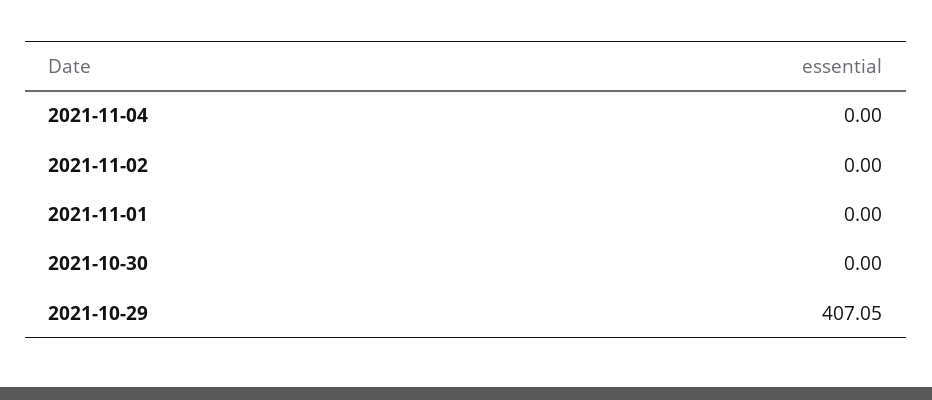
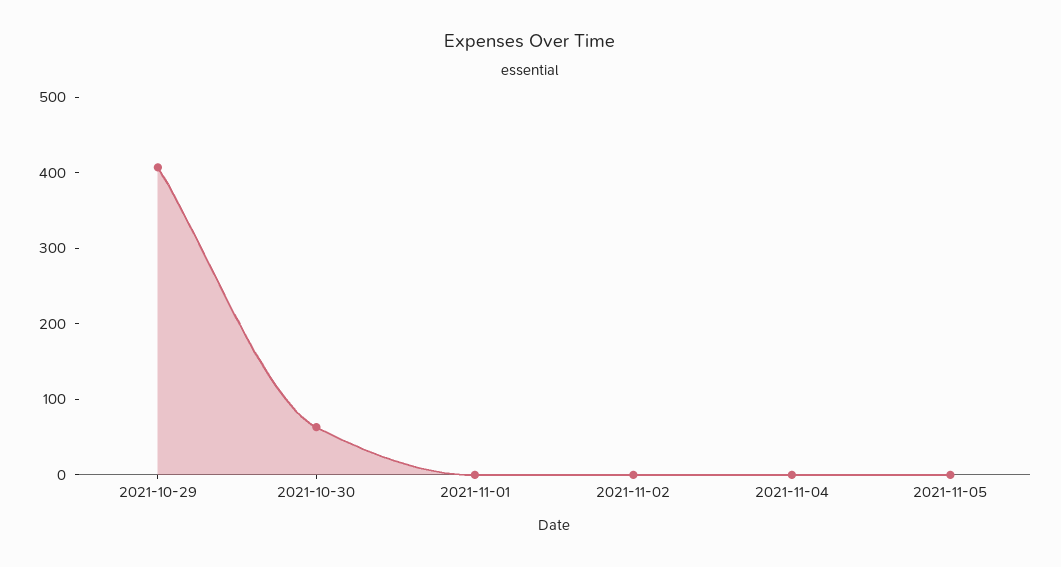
2021-10-30: 0 -> 60
2021-11-05: none -> 0

